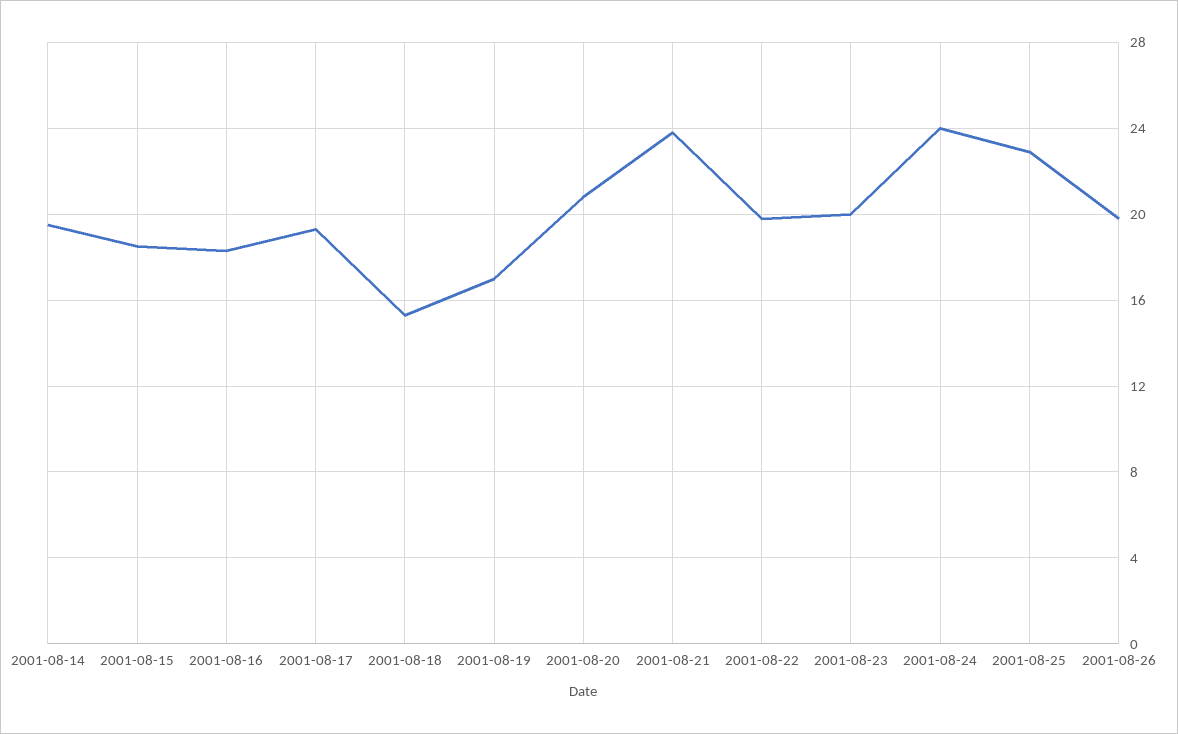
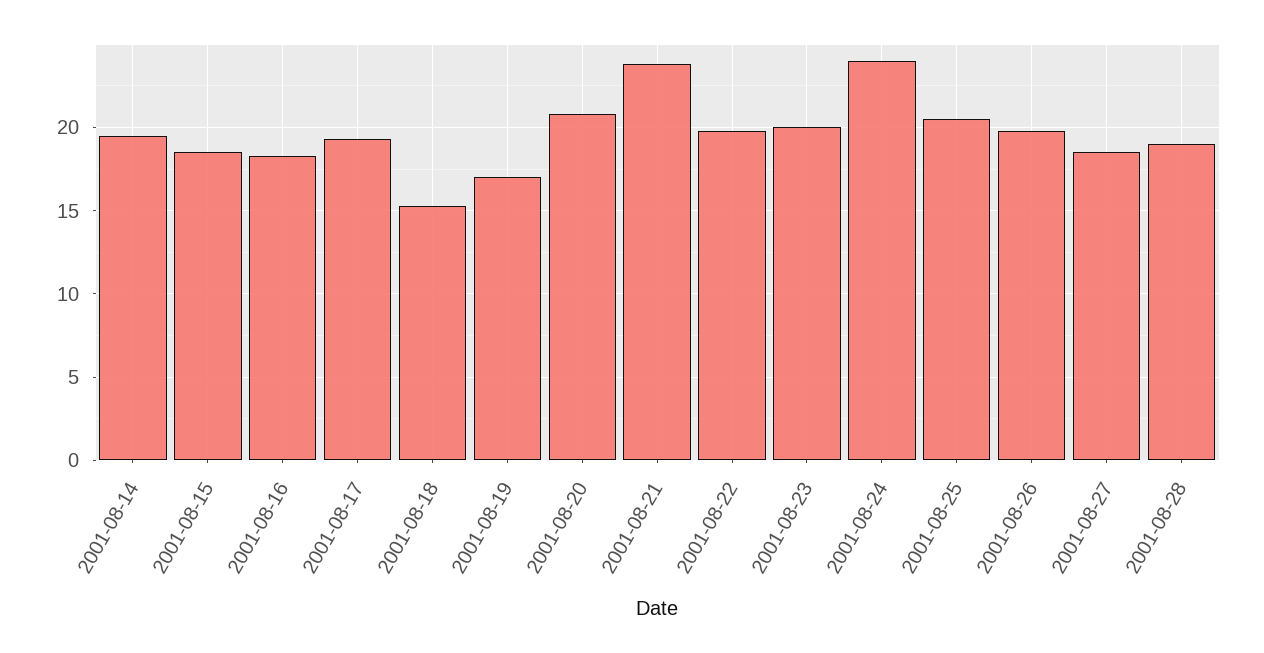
2001-08-25: 23 -> 20.5
2001-08-27: none -> 18.5
2001-08-28: none -> 19

